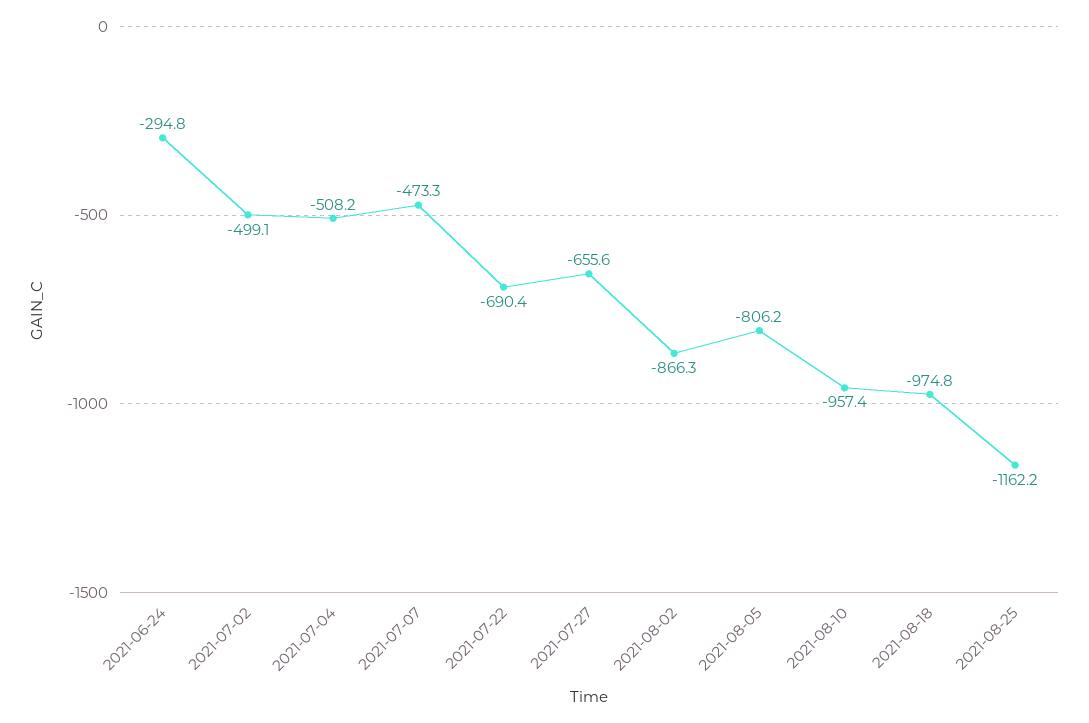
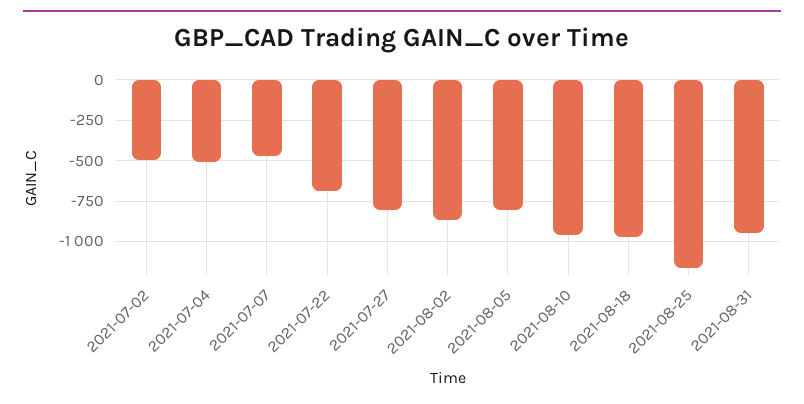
2021-06-24: -294.8 -> none
2021-07-27: -655.6 -> -800
2021-08-31: none -> -950

